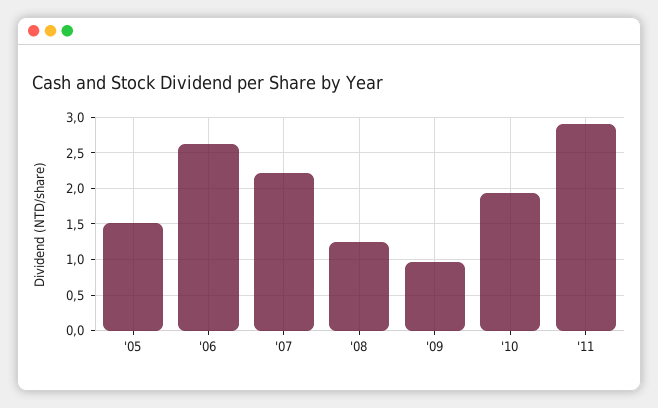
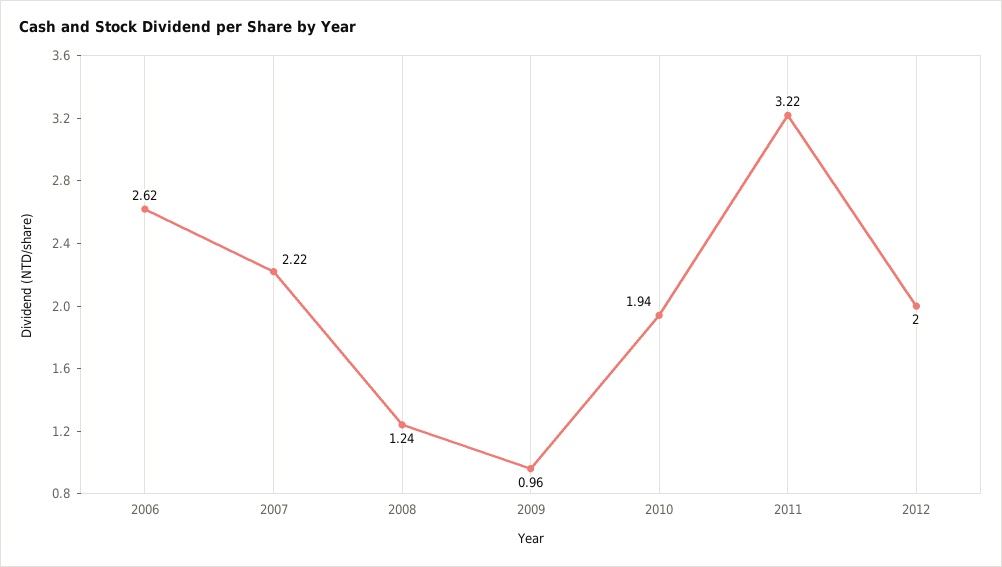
'05: 1.5 -> none
'11: 2.9 -> 3.22
2012: none -> 2

